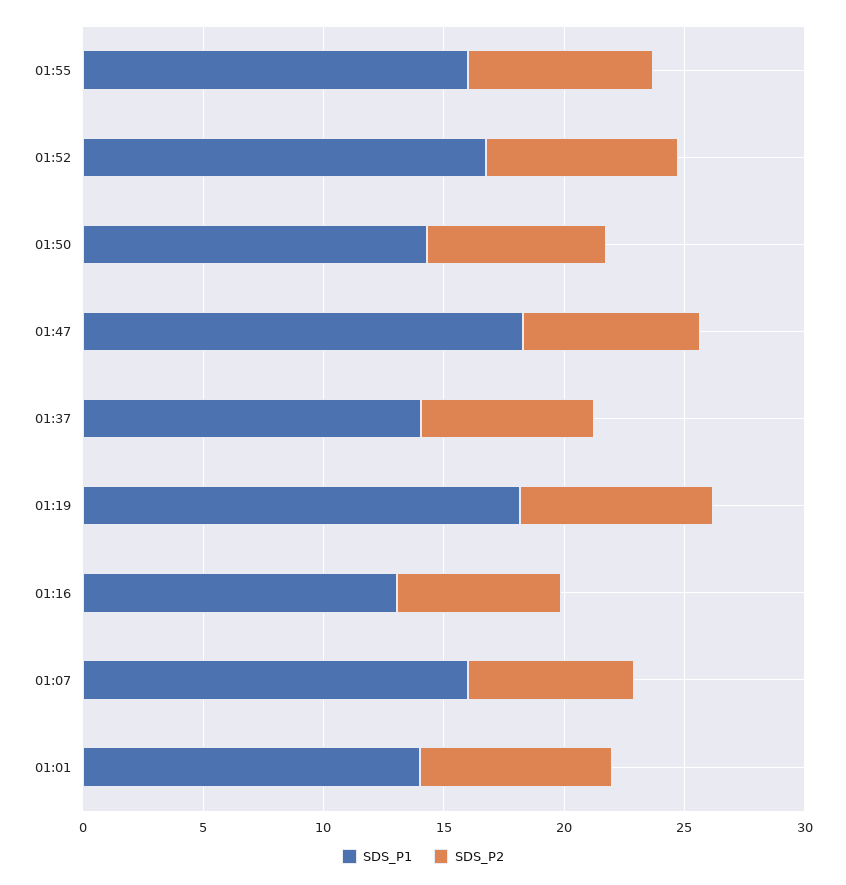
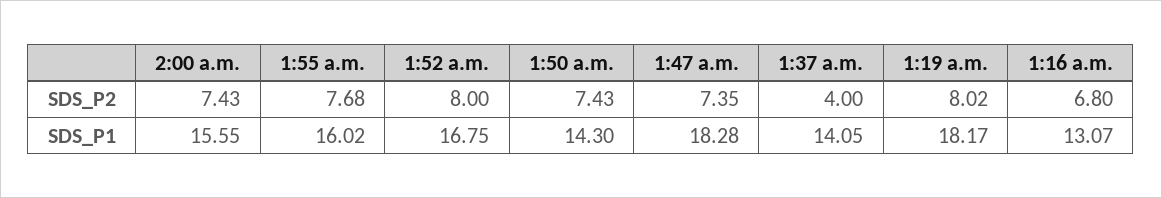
SDS_P2, 01:37: 7 -> 4
SDS_P1, 01:07: 16 -> none
SDS_P2, 01:07: 7 -> none
SDS_P1, 01:01: 14 -> none
SDS_P2, 01:01: 8 -> none
SDS_P2, 2:00 a.m.: none -> 7.43
SDS_P1, 2:00 a.m.: none -> 15.55

